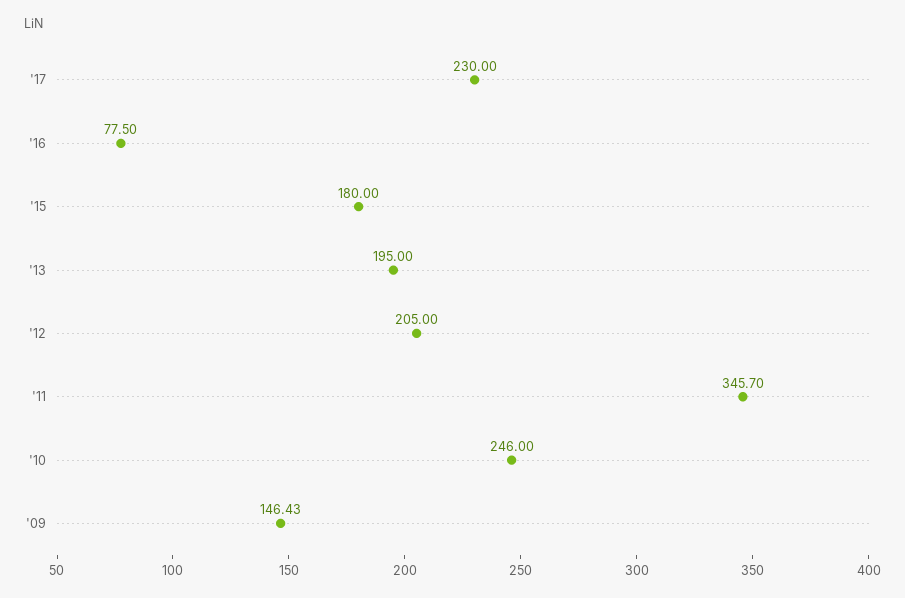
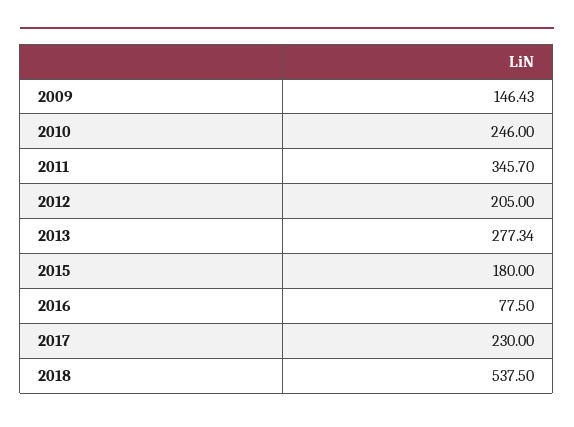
'13: 195 -> 277.34
2018: none -> 537.5

